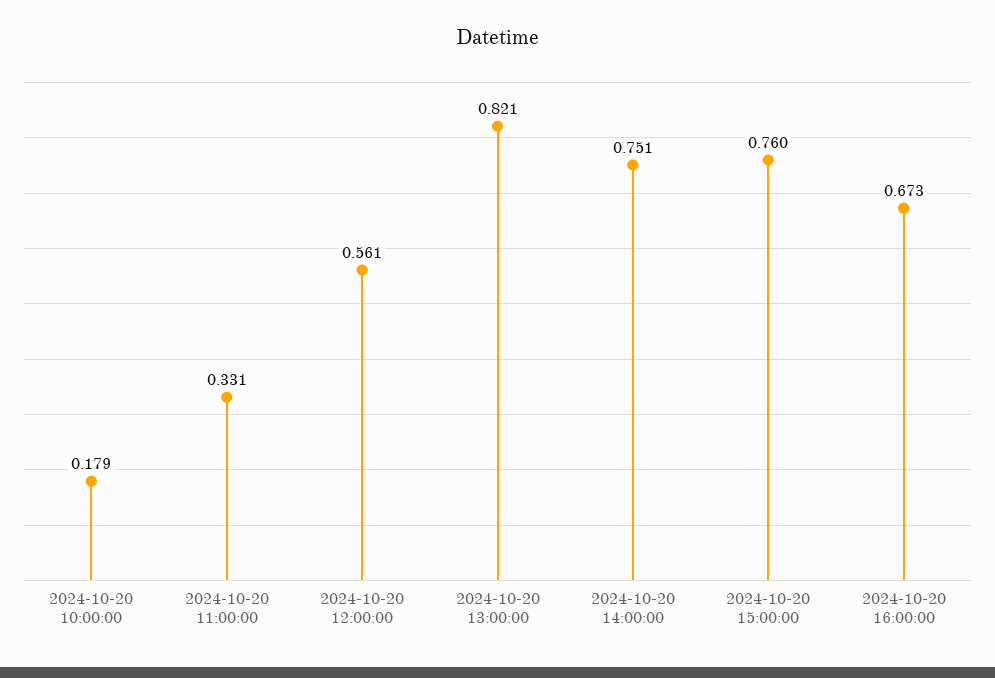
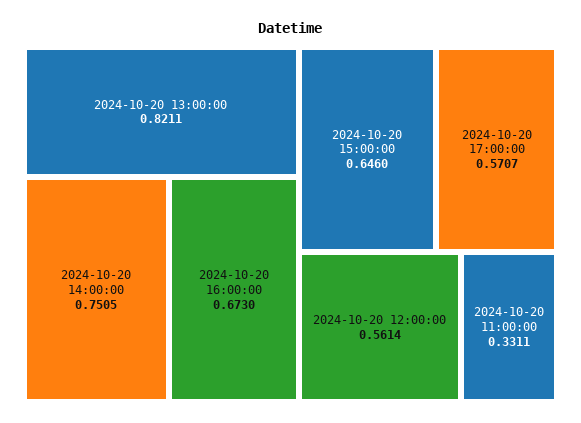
2024-10-20 10:00:00: 0.179 -> none
2024-10-20 15:00:00: 0.76 -> 0.646
2024-10-20 17:00:00: none -> 0.5707

